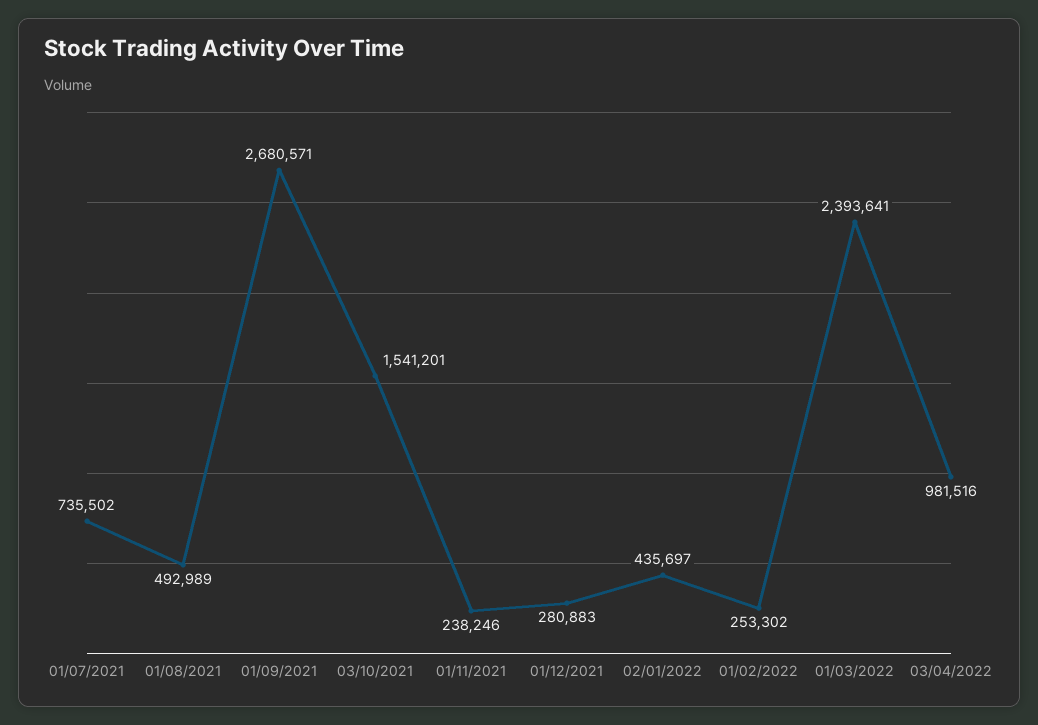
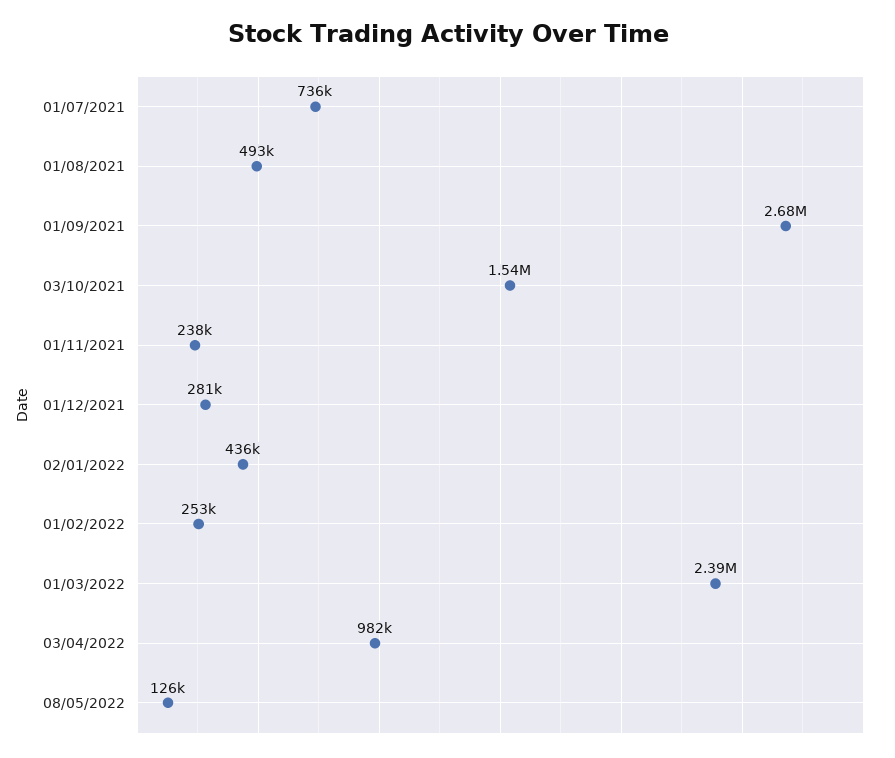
08/05/2022: none -> 126000

